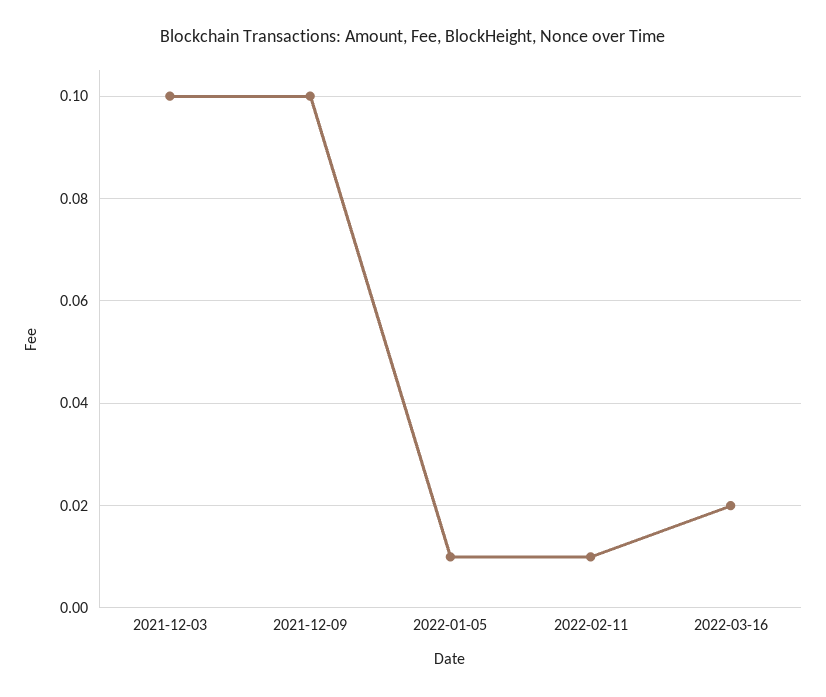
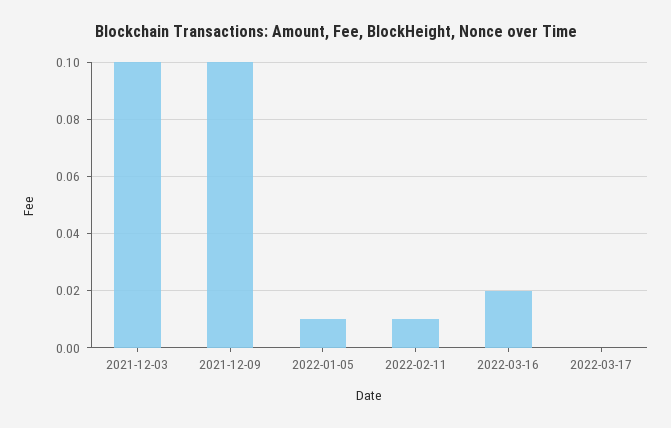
2022-03-17: none -> 0

